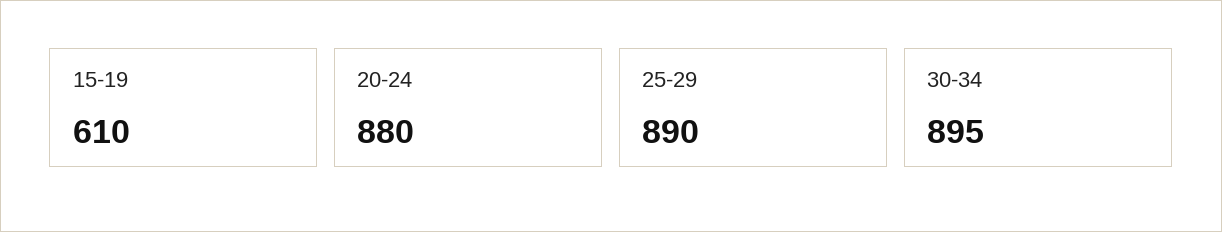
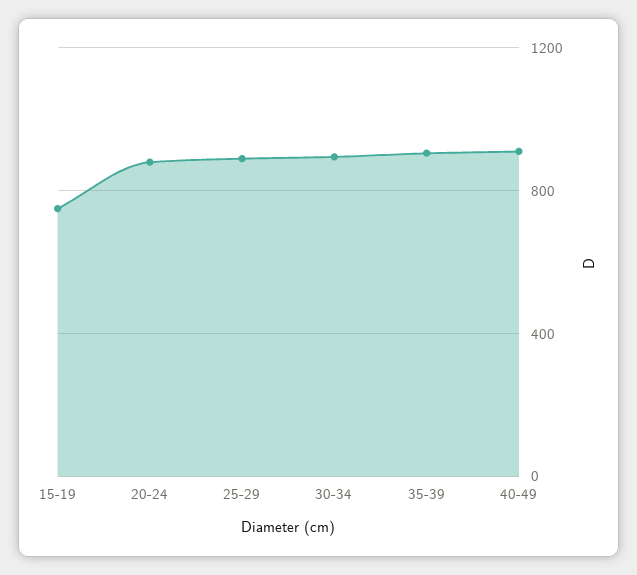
15-19: 610 -> 750
35-39: none -> 900
40-49: none -> 900

